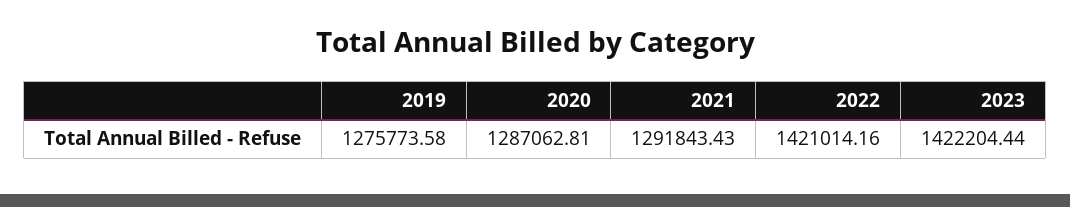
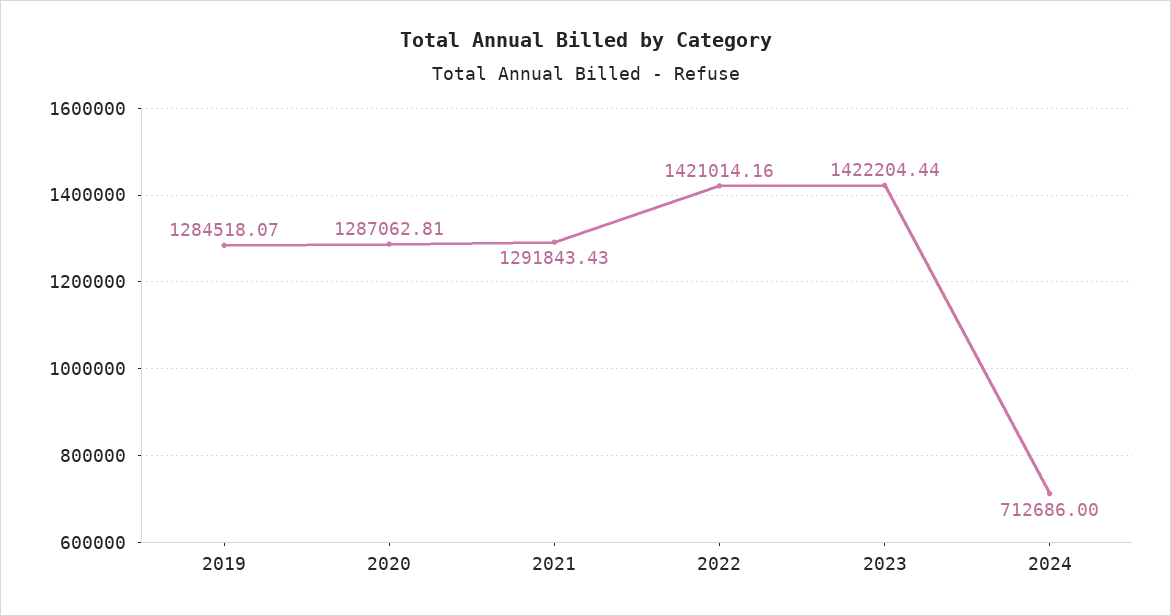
2019: 1275773.58 -> 1284518.07
2024: none -> 712686

